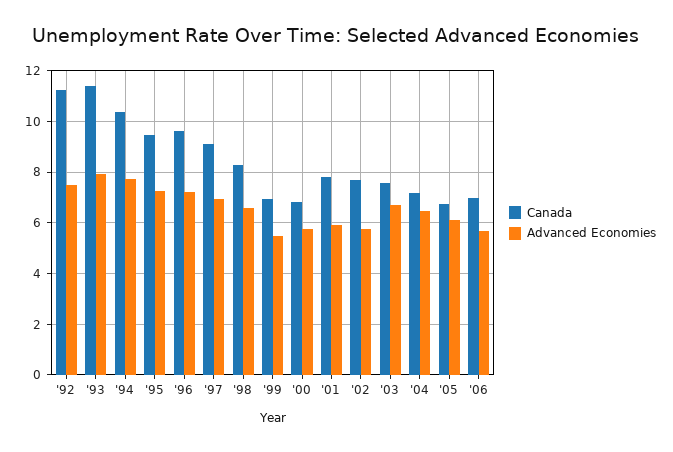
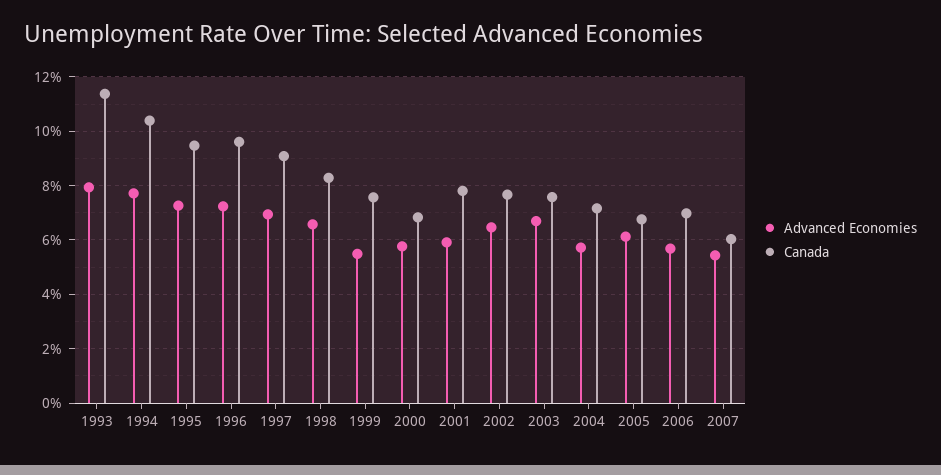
Canada, '92: 11.25 -> none
Advanced Economies, '92: 7.5 -> none
Canada, '99: 7 -> 7.5
Advanced Economies, '02: 5.75 -> 6.5
Advanced Economies, '04: 6.5 -> 5.75
Advanced Economies, 2007: none -> 5.5
Canada, 2007: none -> 6

